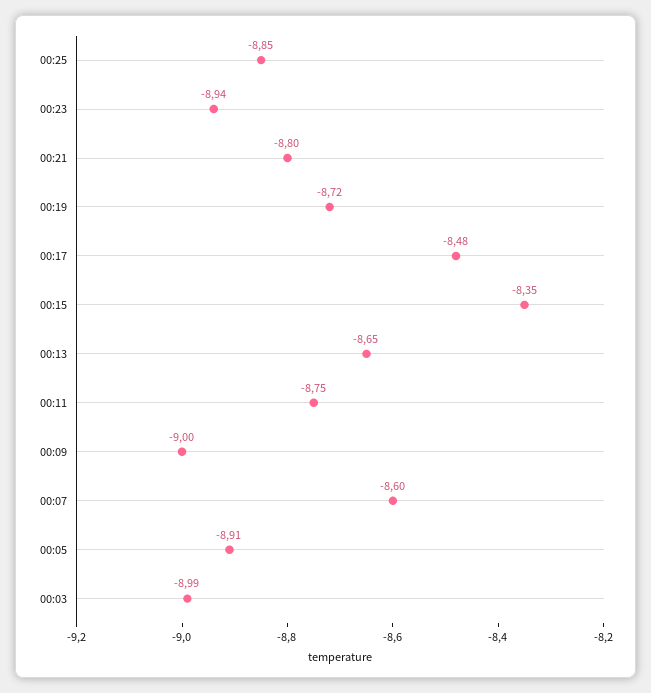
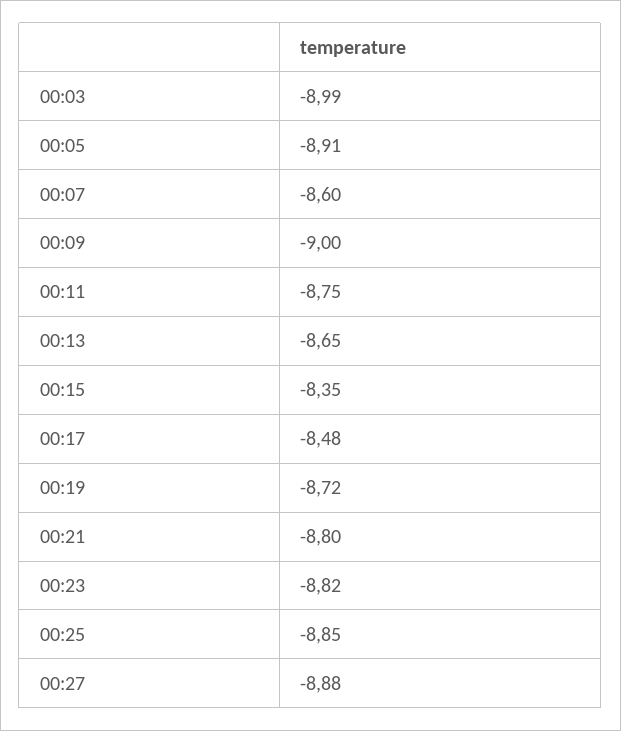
00:23: -8.94 -> -8.82
00:27: none -> -8.88

